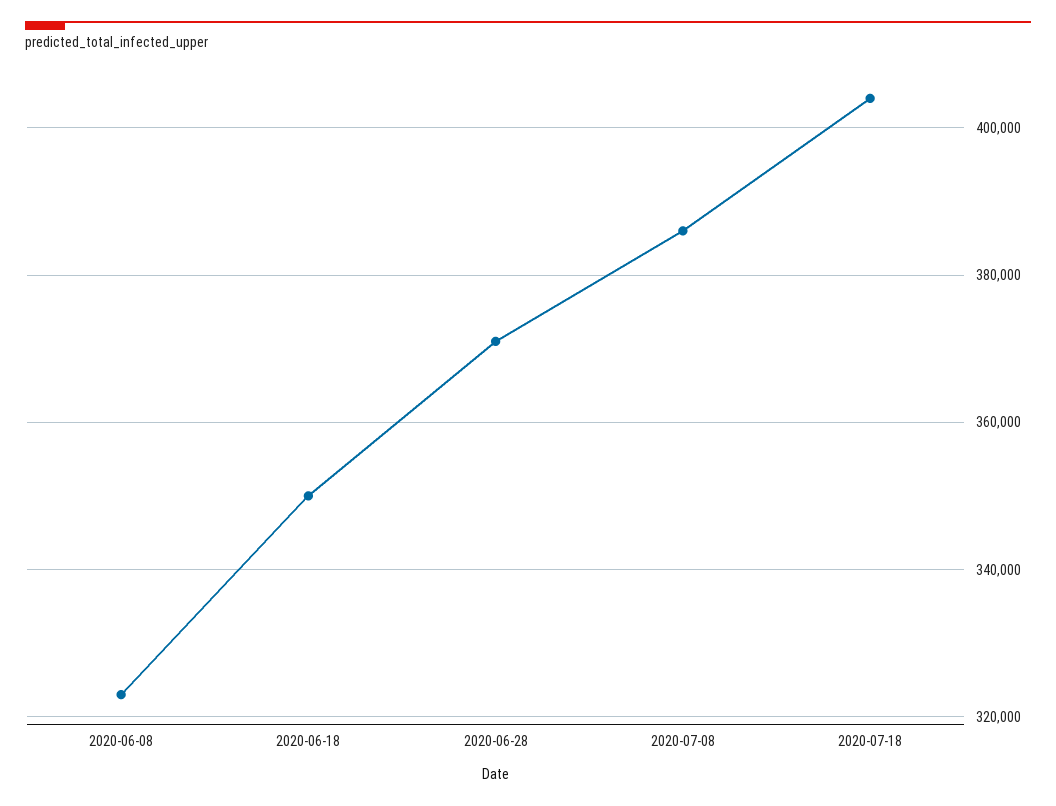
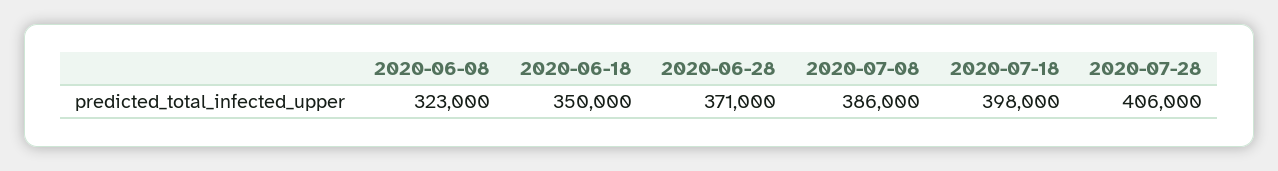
2020-07-18: 404000 -> 398000
2020-07-28: none -> 406000

